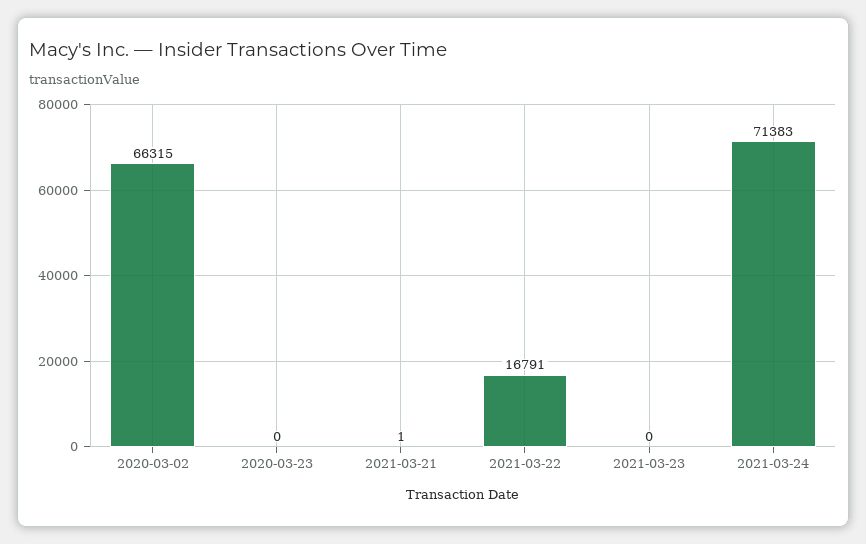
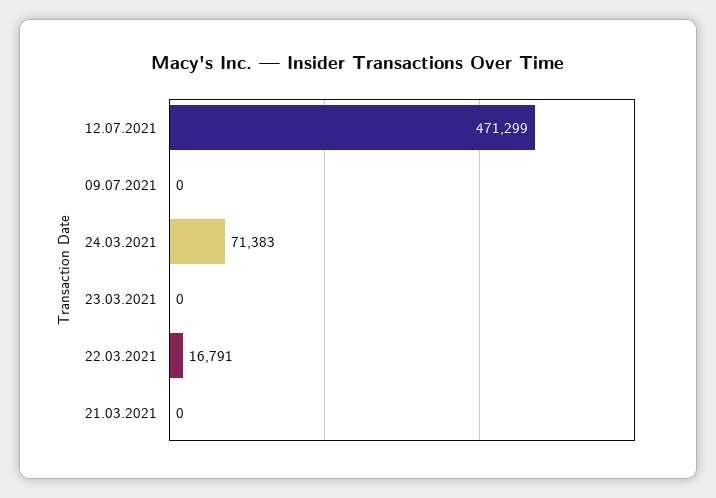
2020-03-02: 66315 -> none
2020-03-23: 0 -> none
2021-03-21: 1 -> 0
12.07.2021: none -> 471299
09.07.2021: none -> 0

